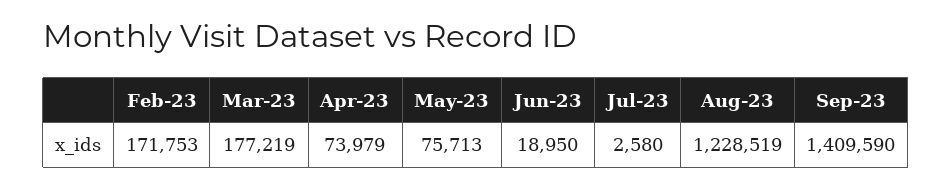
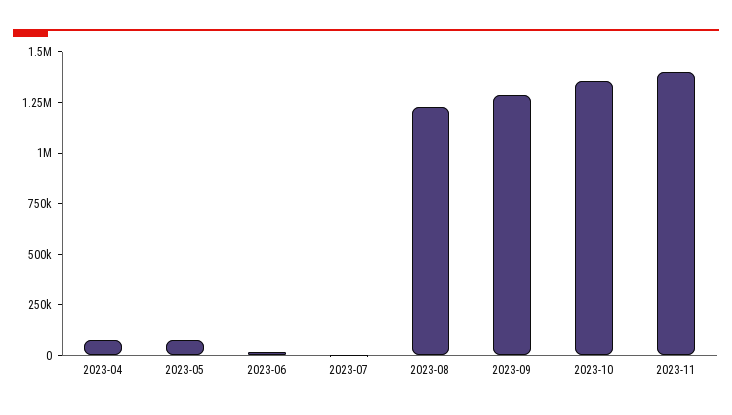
Feb-23: 171753 -> none
Mar-23: 177219 -> none
Sep-23: 1409590 -> 1300000
2023-10: none -> 1350000
2023-11: none -> 1400000

